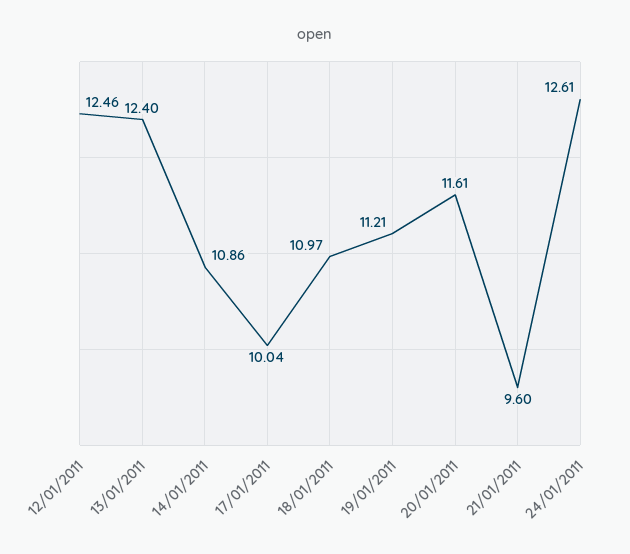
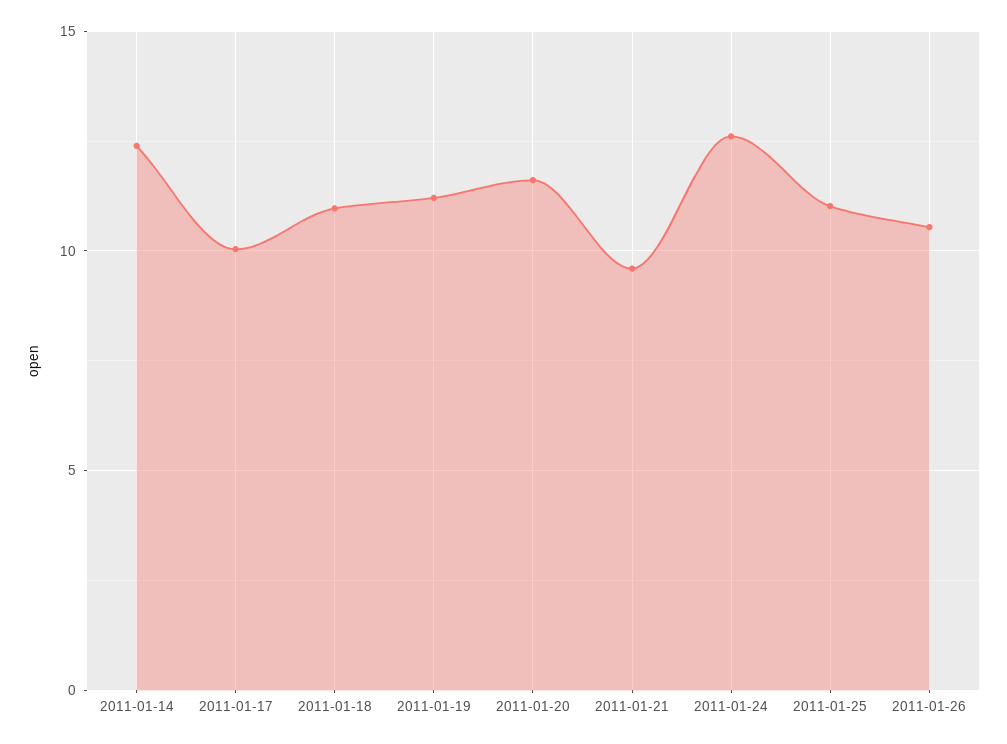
12/01/2011: 12.46 -> none
13/01/2011: 12.4 -> none
14/01/2011: 10.86 -> 12.5
2011-01-25: none -> 11
2011-01-26: none -> 10.5

